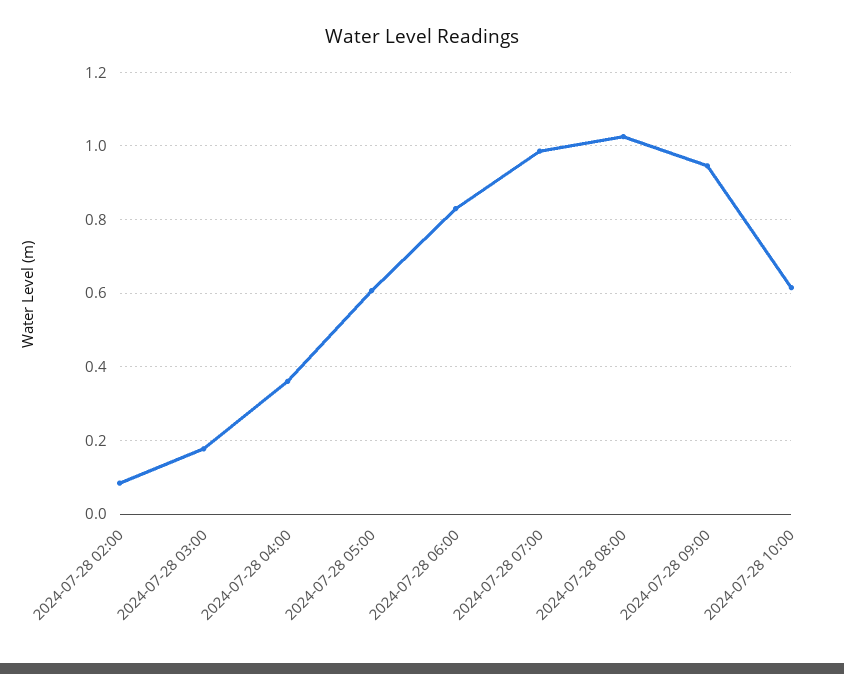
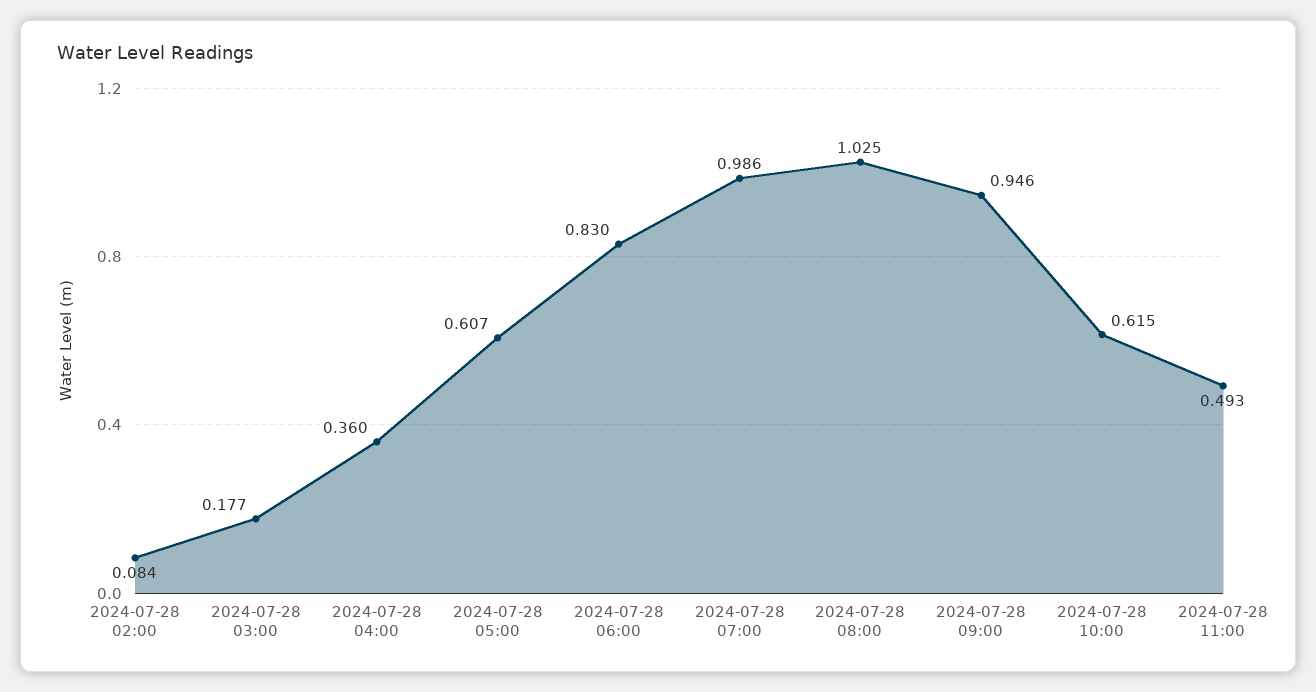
2024-07-28 11:00: none -> 0.493

